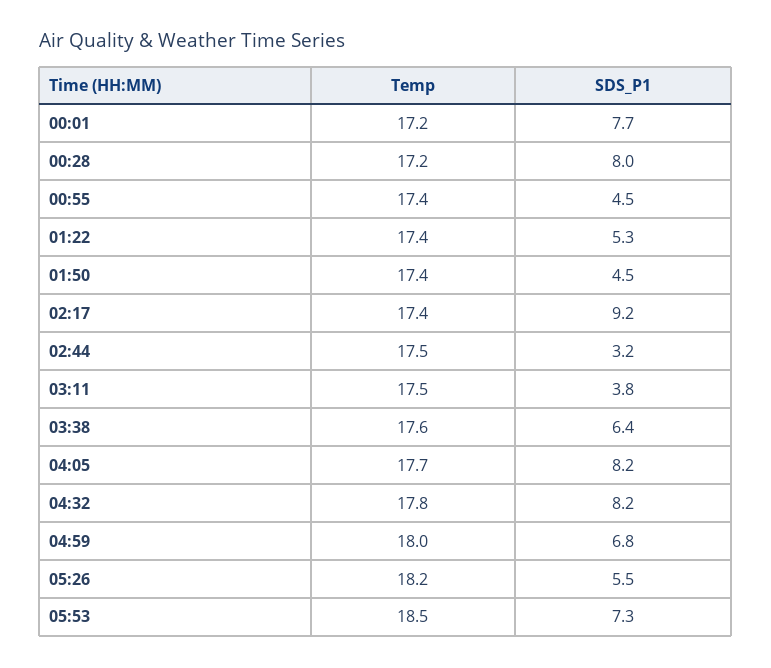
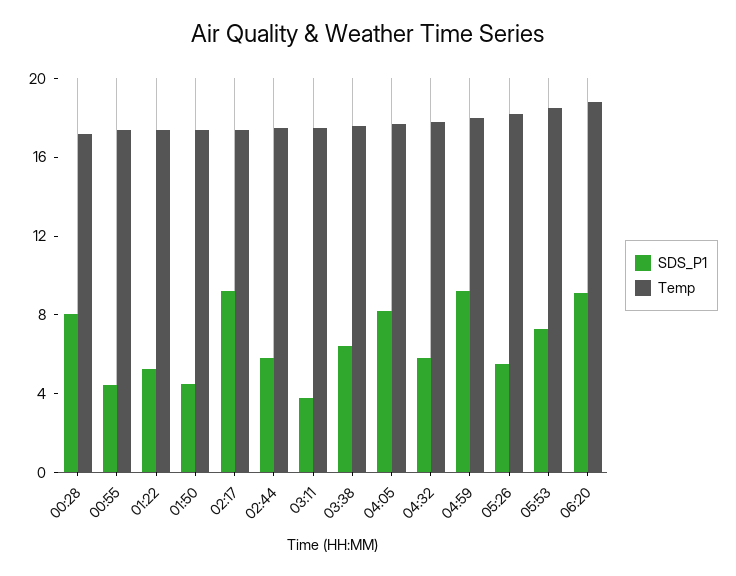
Temp, 00:01: 17.2 -> none
SDS_P1, 00:01: 7.7 -> none
SDS_P1, 02:44: 3.2 -> 6
SDS_P1, 04:32: 8.2 -> 6
SDS_P1, 04:59: 6.8 -> 9
SDS_P1, 06:20: none -> 9
Temp, 06:20: none -> 19

